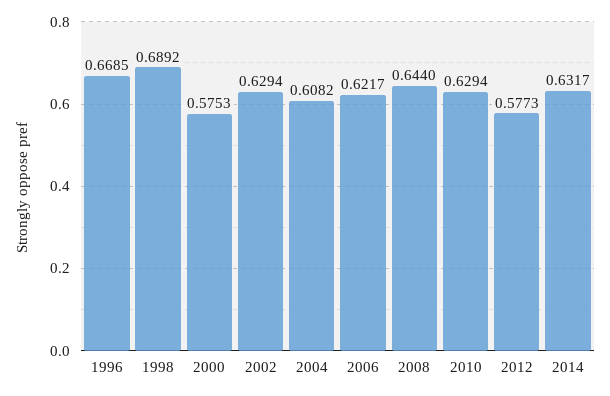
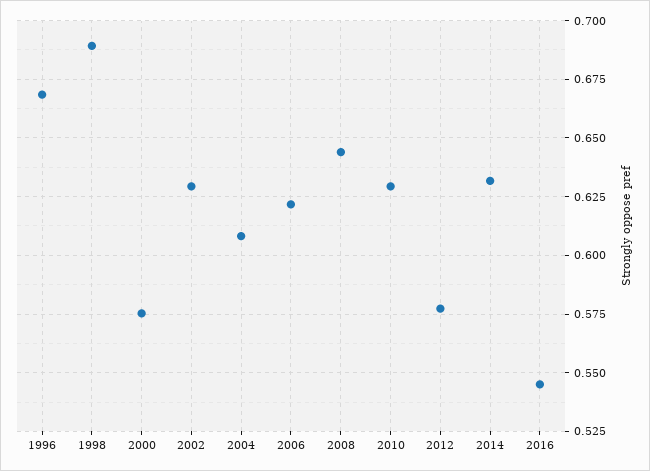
2016: none -> 0.545

